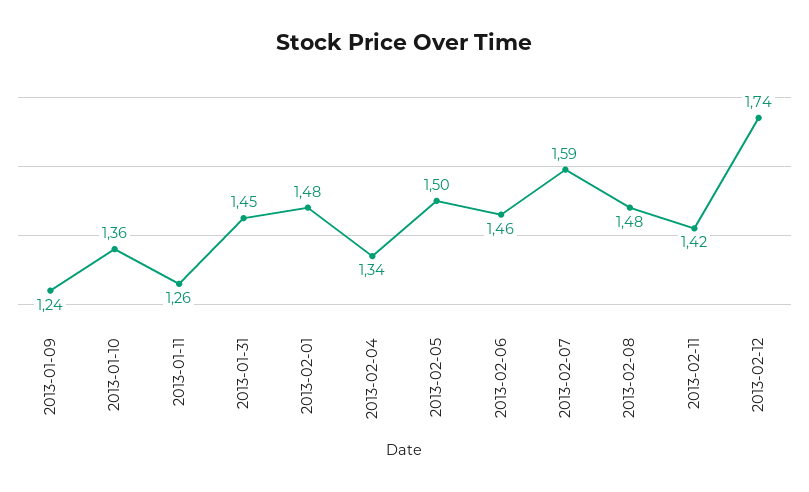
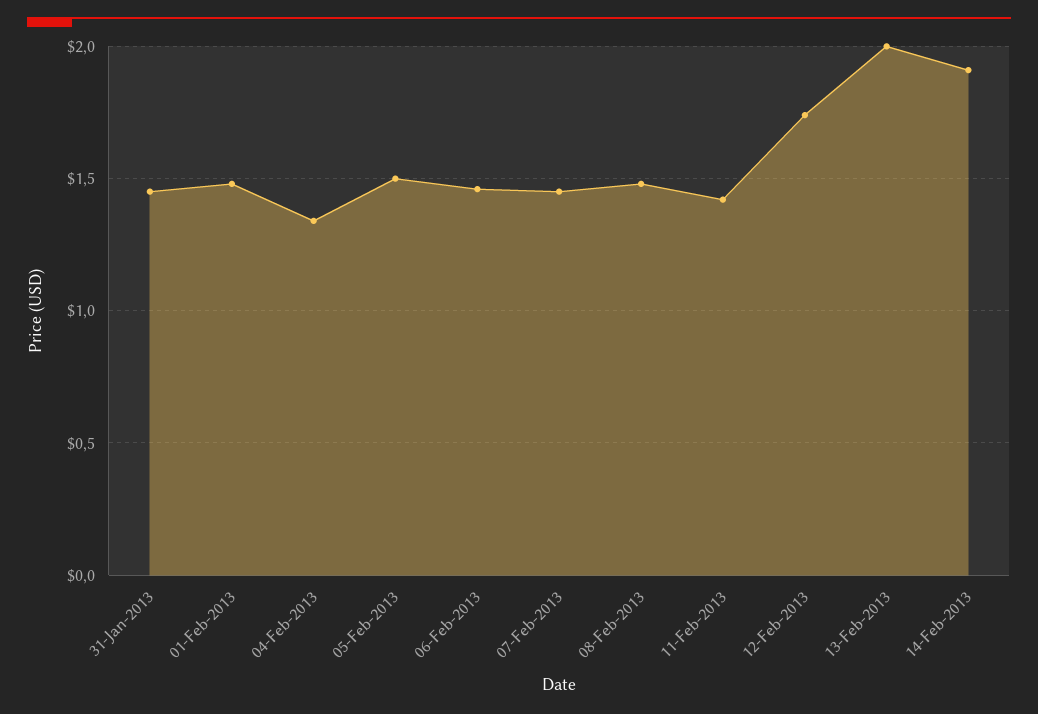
2013-01-09: 1.24 -> none
2013-01-10: 1.36 -> none
2013-01-11: 1.26 -> none
2013-02-07: 1.59 -> 1.45
13-Feb-2013: none -> 2
14-Feb-2013: none -> 1.9

